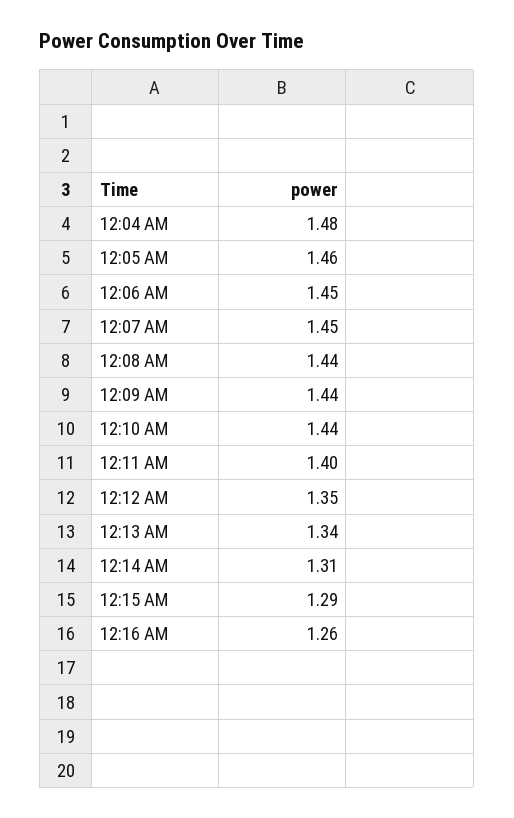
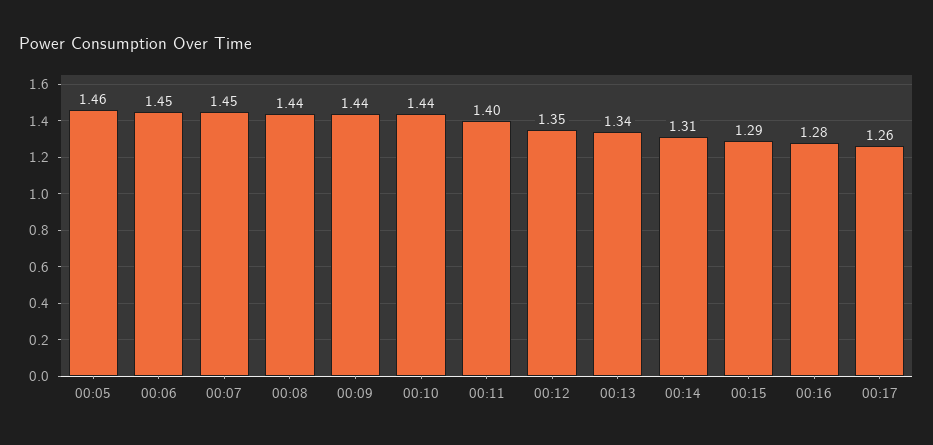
12:04 AM: 1.48 -> none
12:16 AM: 1.26 -> 1.28
00:17: none -> 1.26

